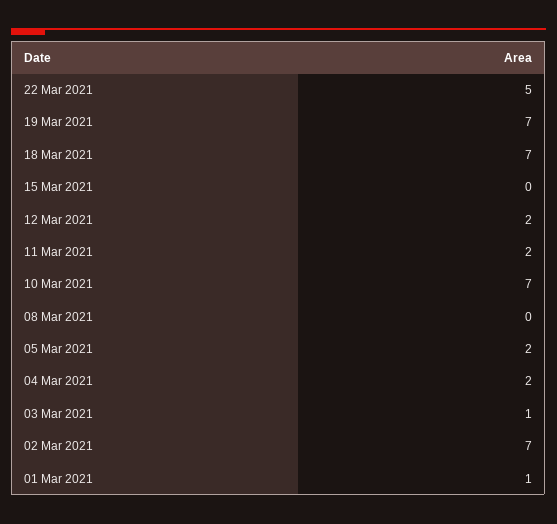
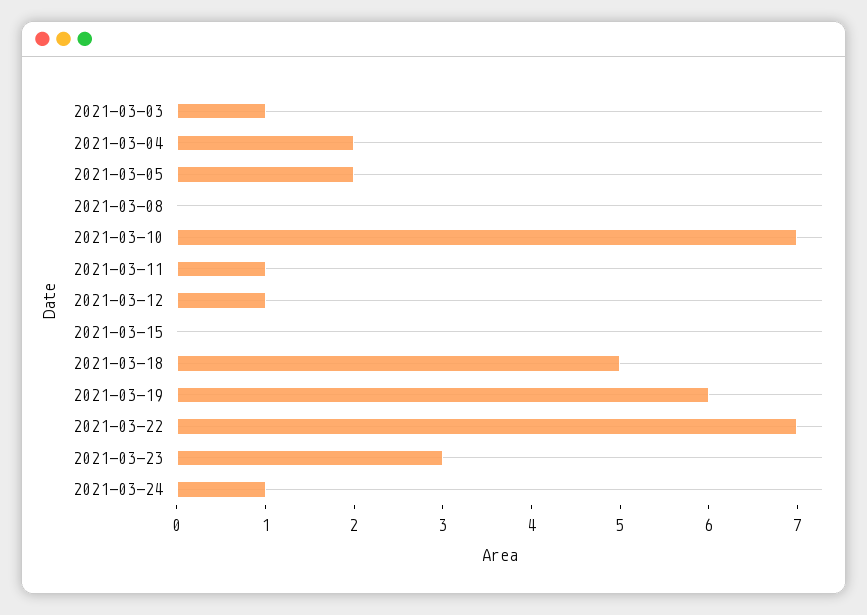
22 Mar 2021: 5 -> 7
19 Mar 2021: 7 -> 6
18 Mar 2021: 7 -> 5
12 Mar 2021: 2 -> 1
11 Mar 2021: 2 -> 1
02 Mar 2021: 7 -> none
01 Mar 2021: 1 -> none
2021-03-23: none -> 3
2021-03-24: none -> 1

